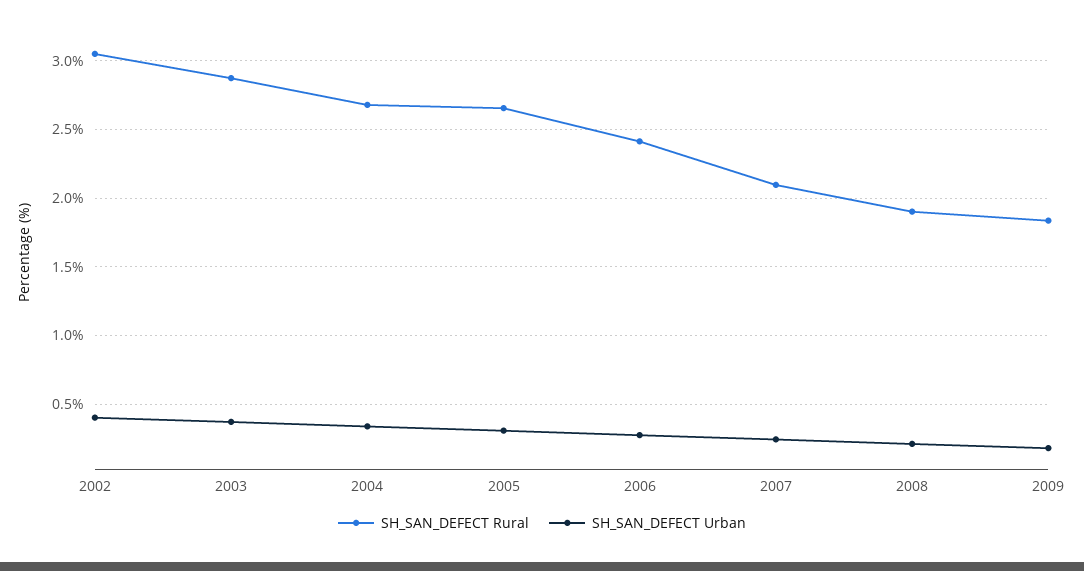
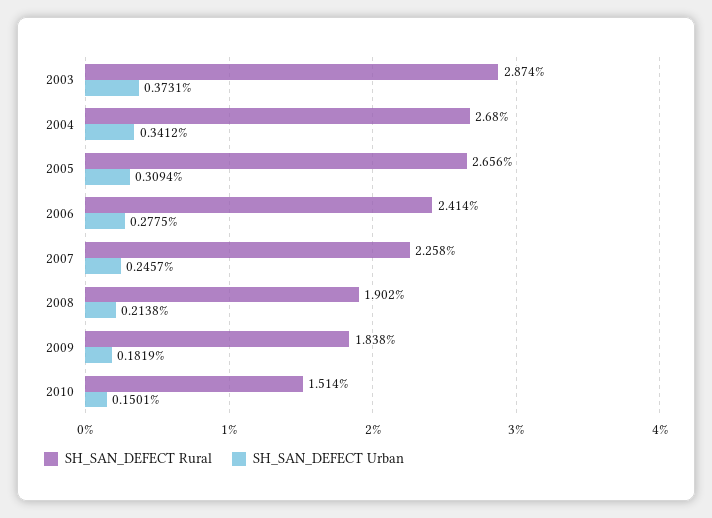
SH_SAN_DEFECT Rural, 2002: 3.05 -> none
SH_SAN_DEFECT Urban, 2002: 0.4 -> none
SH_SAN_DEFECT Rural, 2007: 2.1 -> 2.258
SH_SAN_DEFECT Rural, 2010: none -> 1.514
SH_SAN_DEFECT Urban, 2010: none -> 0.1501

